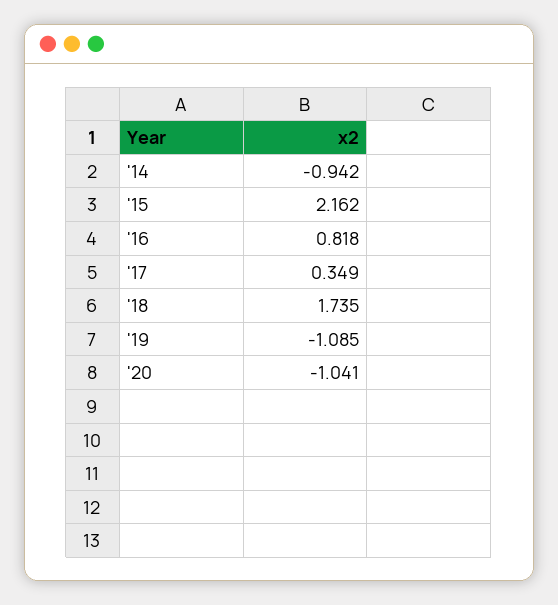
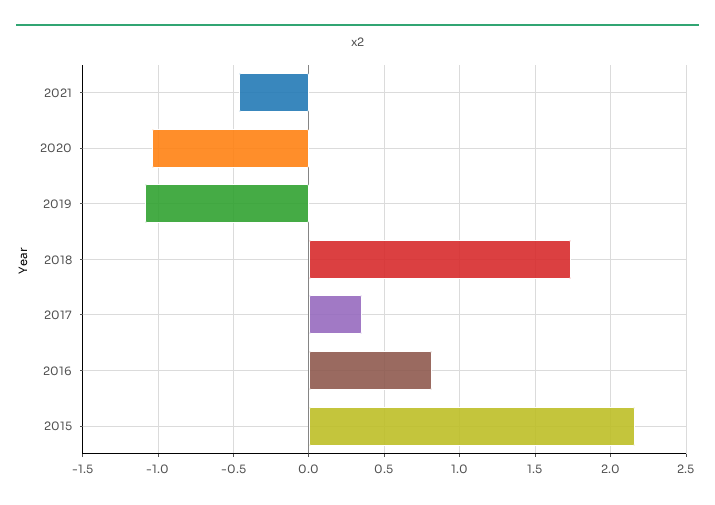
'14: -0.942 -> none
2021: none -> -0.45

